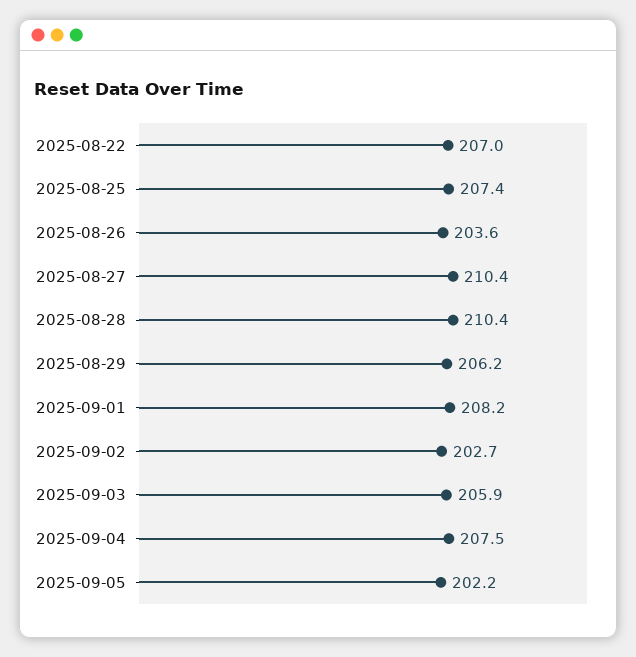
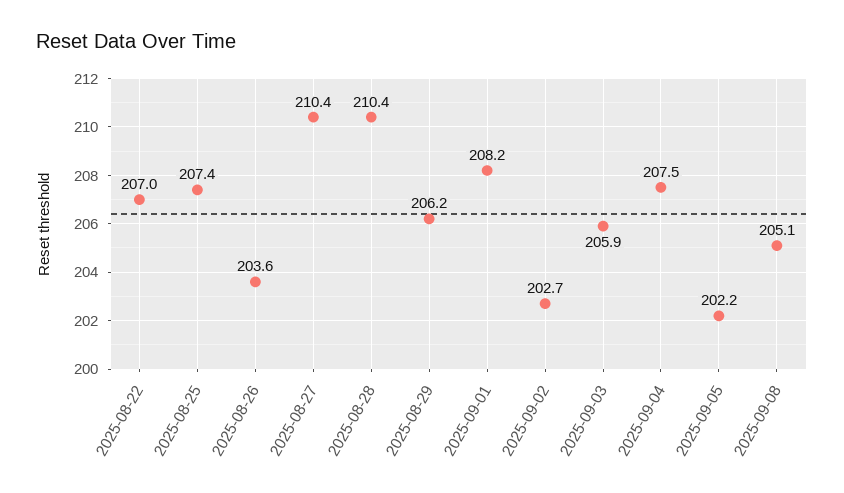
2025-09-08: none -> 205.1

